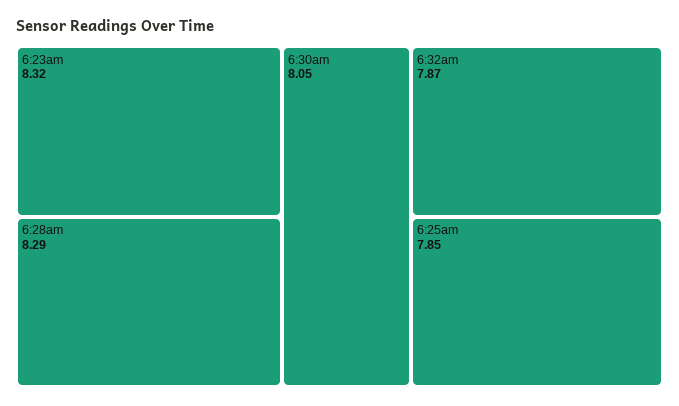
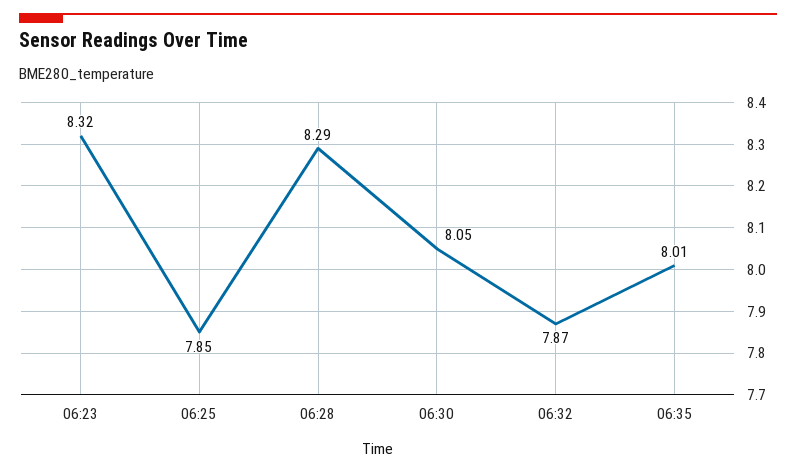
06:35: none -> 8.01

